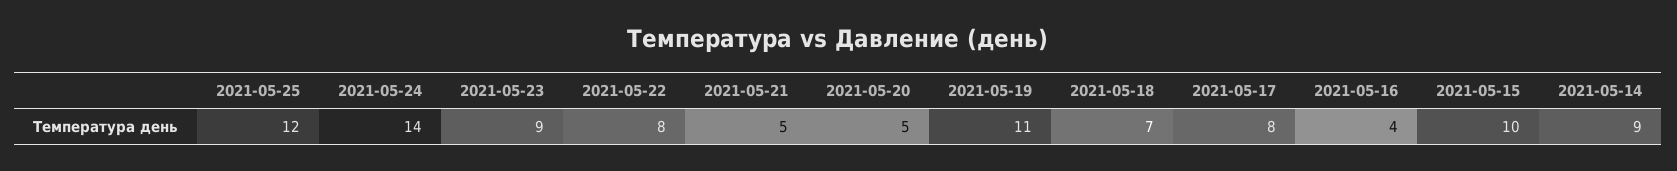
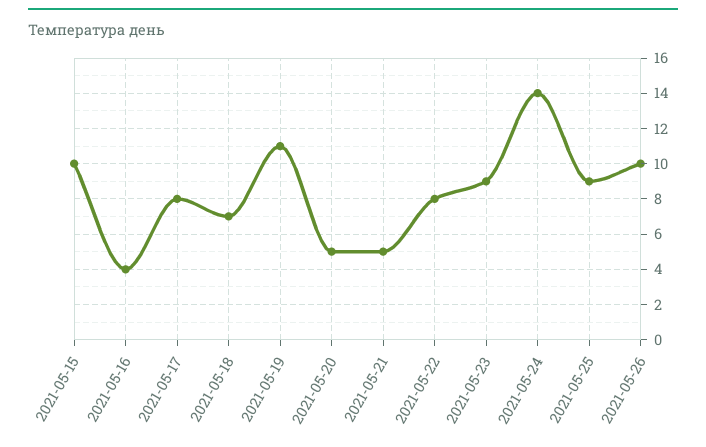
2021-05-25: 12 -> 9
2021-05-14: 9 -> none
2021-05-26: none -> 10

